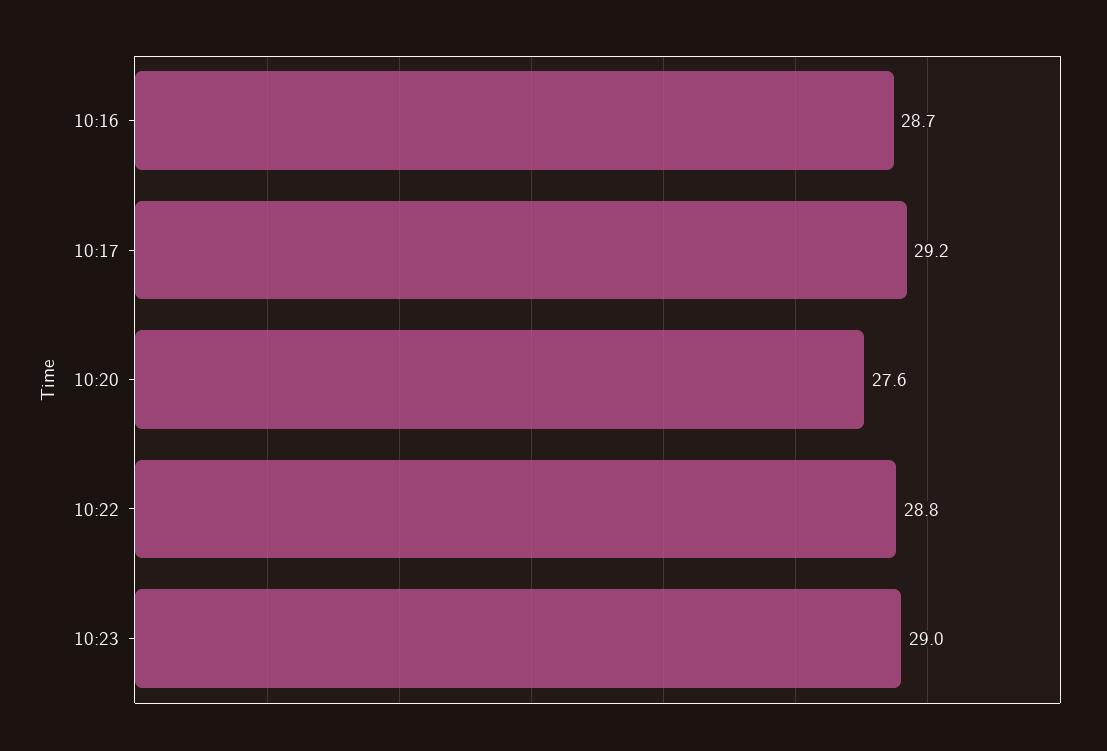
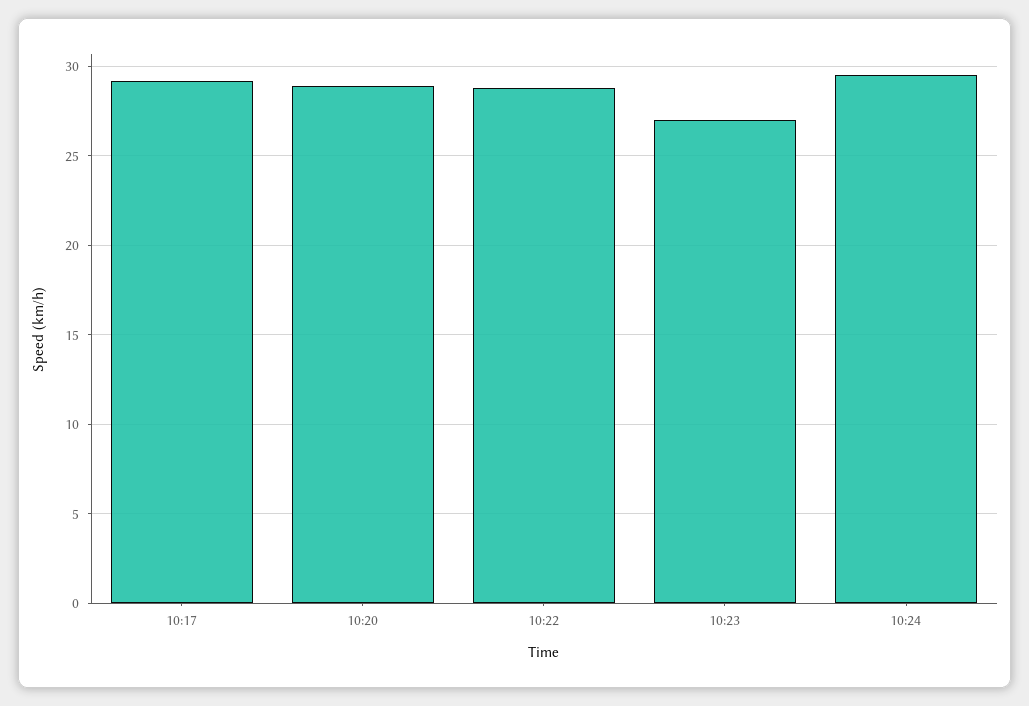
10:16: 28.7 -> none
10:20: 27.6 -> 29
10:23: 29 -> 27
10:24: none -> 29.5

